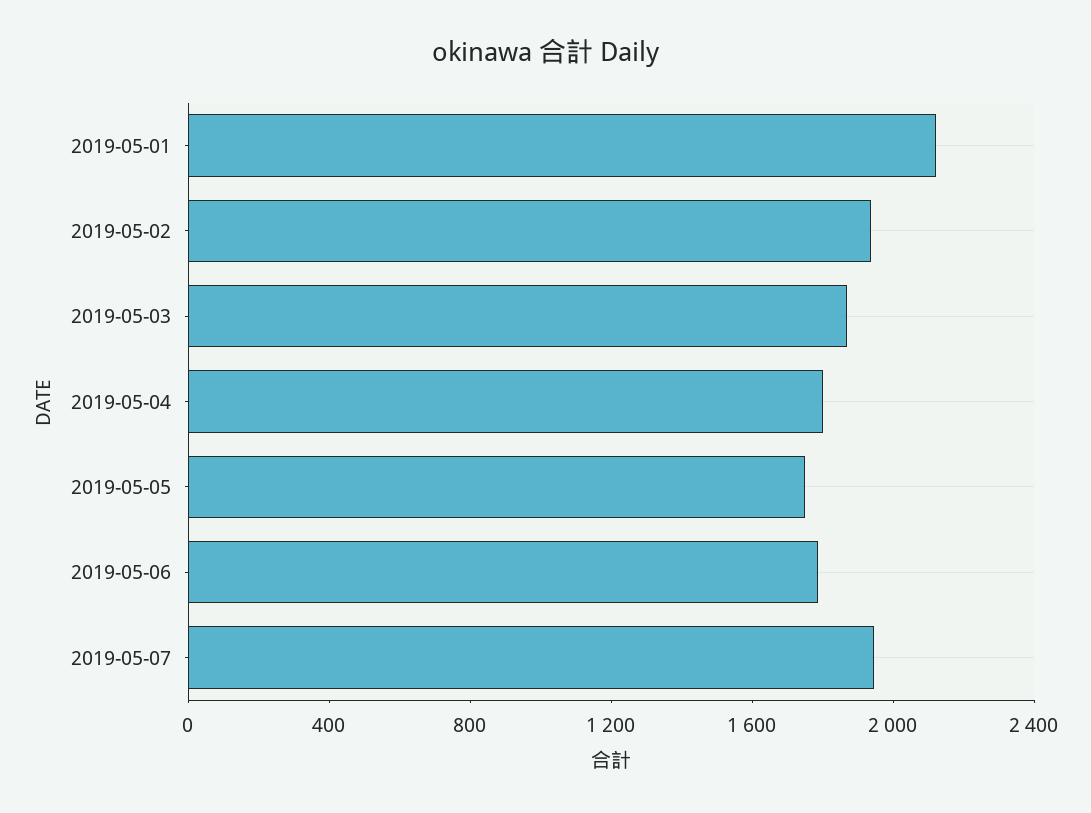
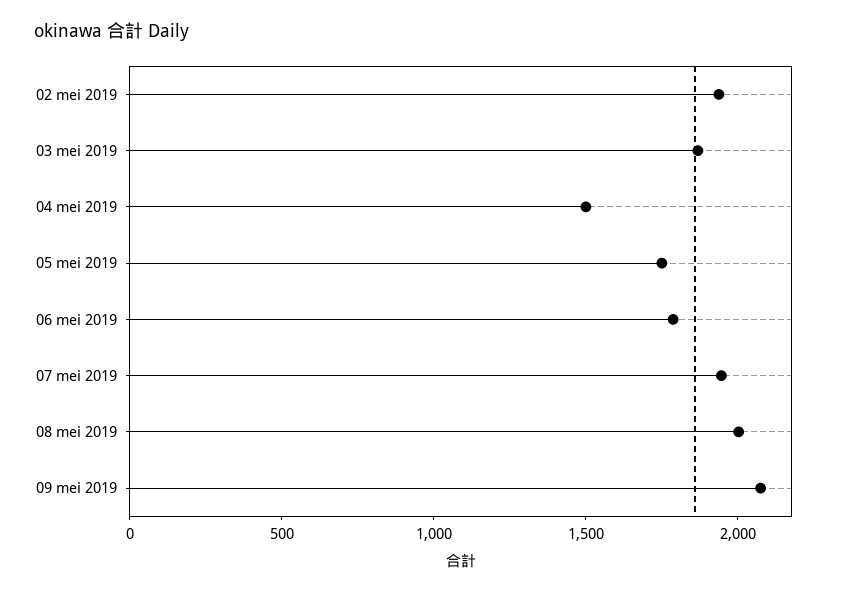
2019-05-01: 2100 -> none
2019-05-04: 1800 -> 1500
08 mei 2019: none -> 2000
09 mei 2019: none -> 2100

